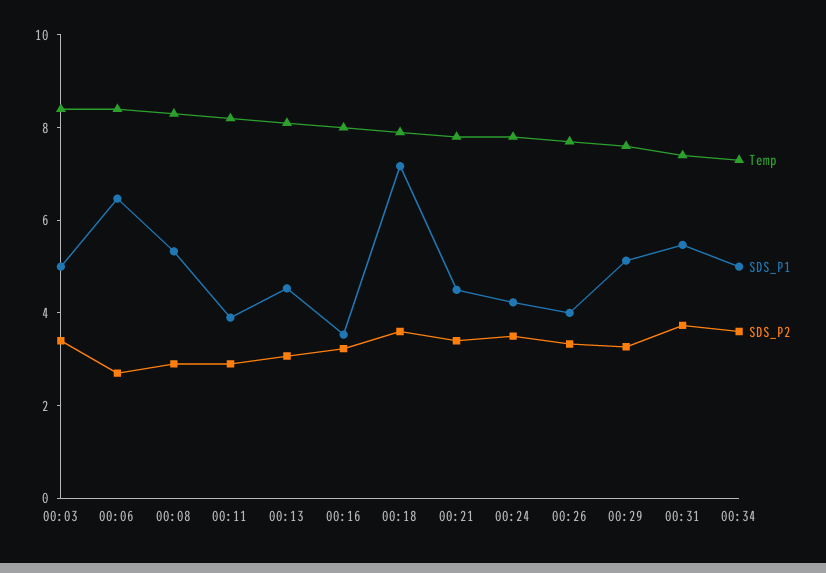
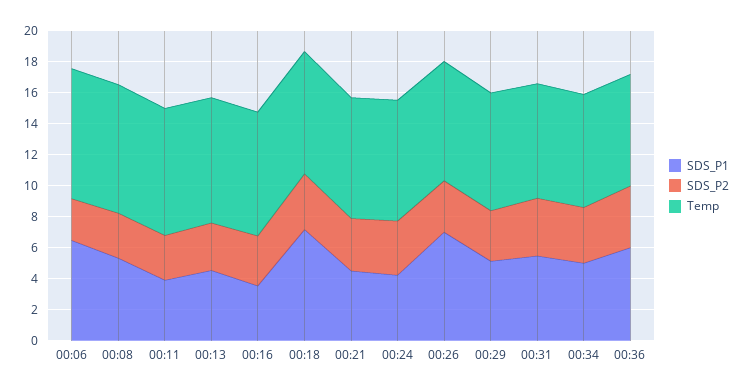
Temp, 00:03: 8.5 -> none
SDS_P1, 00:03: 5 -> none
SDS_P2, 00:03: 3.5 -> none
SDS_P1, 00:26: 4 -> 7
SDS_P1, 00:36: none -> 6
SDS_P2, 00:36: none -> 4
Temp, 00:36: none -> 7

